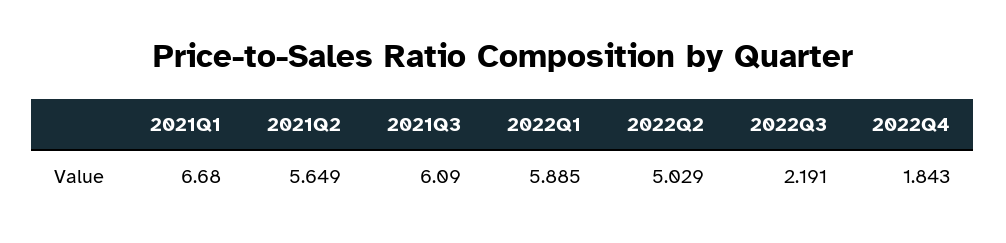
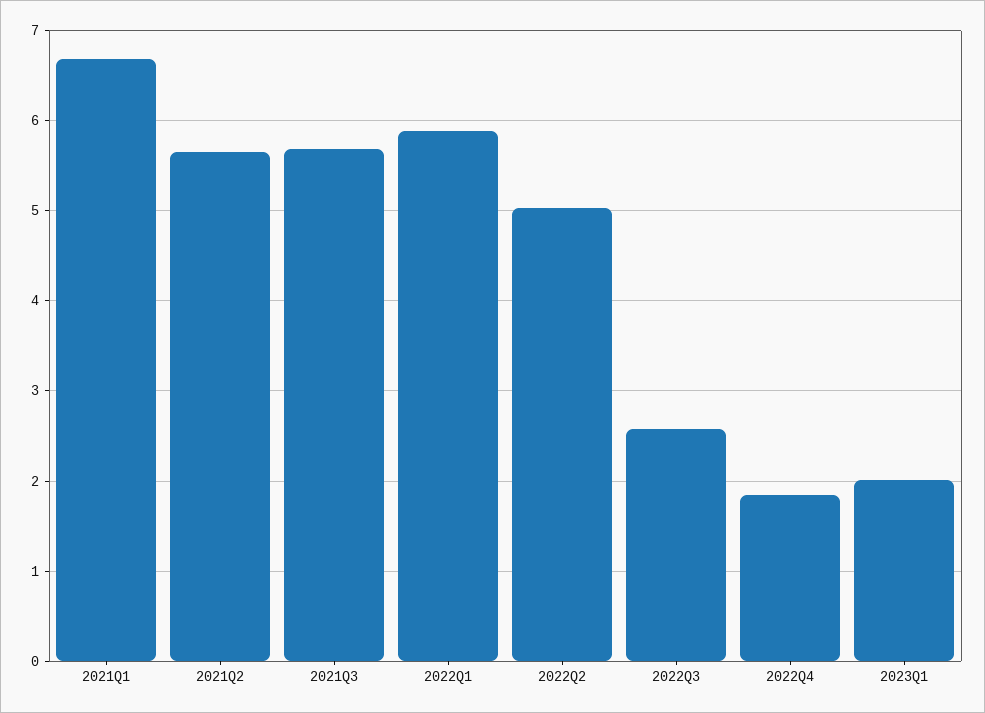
2021Q3: 6.09 -> 5.7
2022Q3: 2.191 -> 2.6
2023Q1: none -> 2

